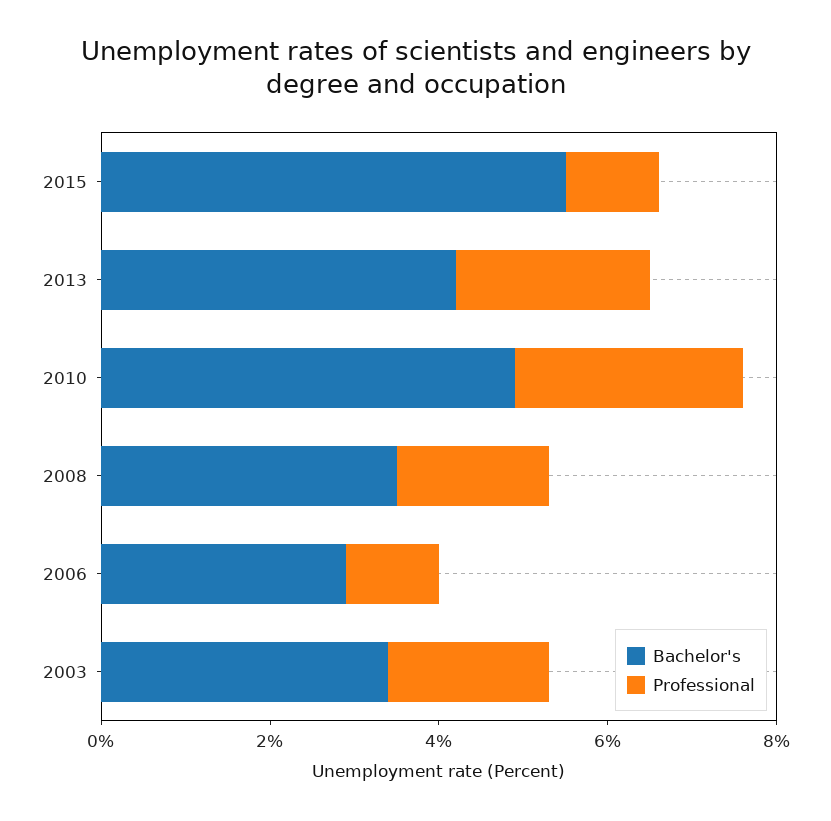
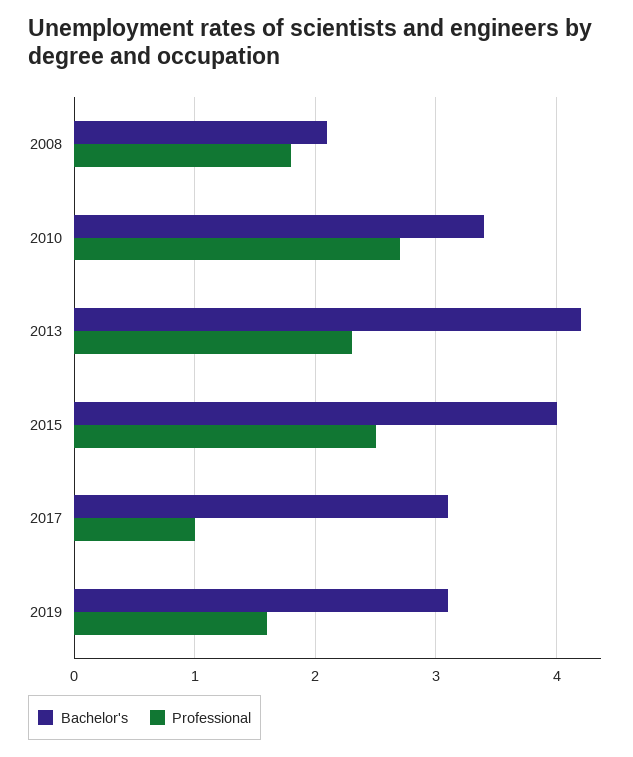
Bachelor's, 2015: 5.5 -> 4
Professional, 2015: 1 -> 2.5
Bachelor's, 2010: 5 -> 3.4
Bachelor's, 2008: 3.5 -> 2.1
Bachelor's, 2006: 3 -> none
Professional, 2006: 1 -> none
Bachelor's, 2003: 3.5 -> none
Professional, 2003: 2 -> none
Bachelor's, 2017: none -> 3.1
Professional, 2017: none -> 1
Bachelor's, 2019: none -> 3.1
Professional, 2019: none -> 1.6

